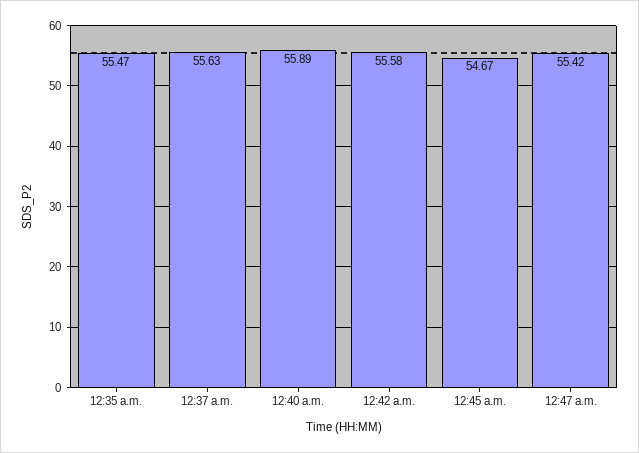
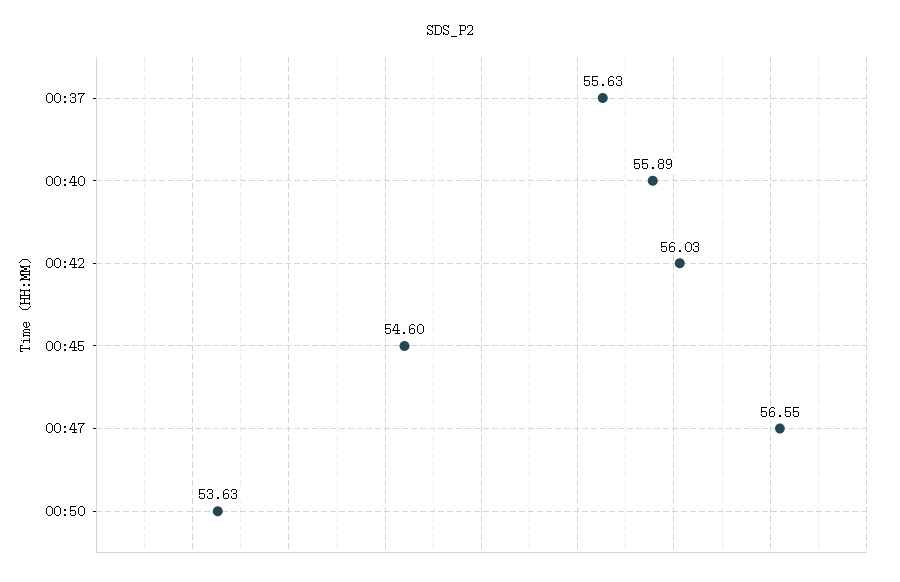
12:35 a.m.: 55.47 -> none
12:42 a.m.: 55.58 -> 56.03
12:45 a.m.: 54.67 -> 54.6
12:47 a.m.: 55.42 -> 56.55
00:50: none -> 53.63

